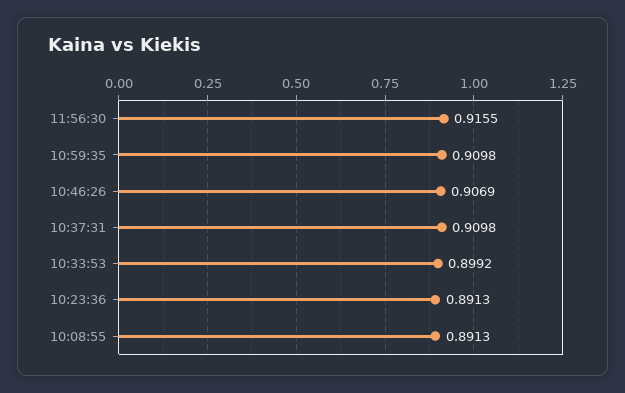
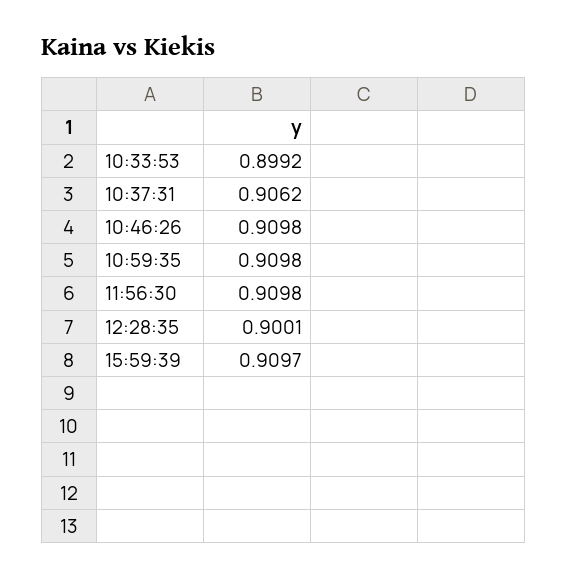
11:56:30: 0.9155 -> 0.9098
10:46:26: 0.9069 -> 0.9098
10:37:31: 0.9098 -> 0.9062
10:23:36: 0.8913 -> none
10:08:55: 0.8913 -> none
12:28:35: none -> 0.9001
15:59:39: none -> 0.9097

